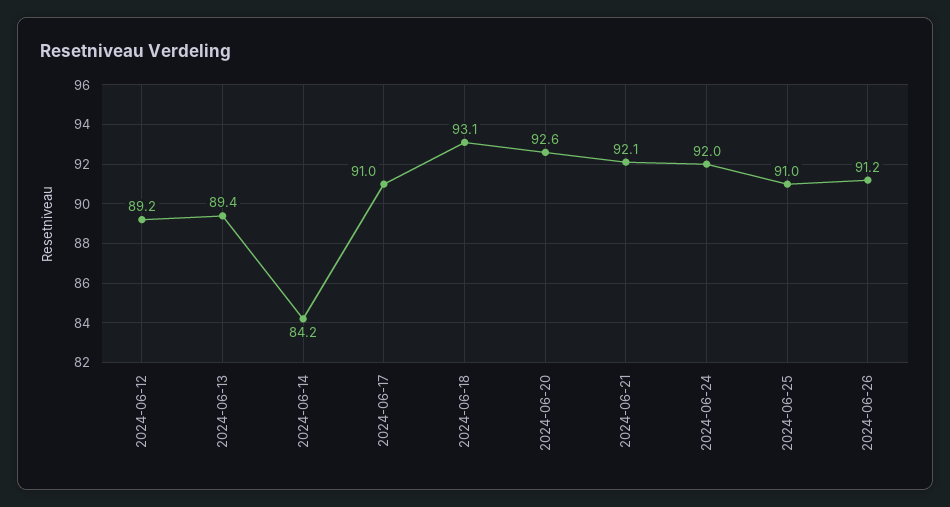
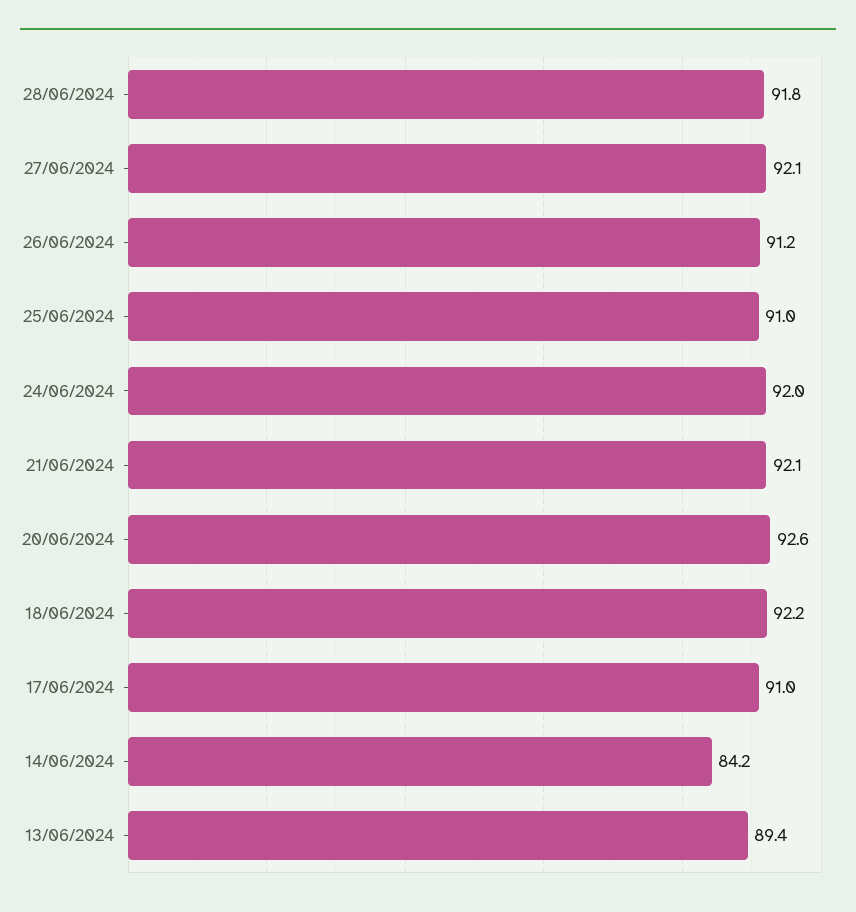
2024-06-12: 89.2 -> none
2024-06-18: 93.1 -> 92.2
28/06/2024: none -> 91.8
27/06/2024: none -> 92.1

